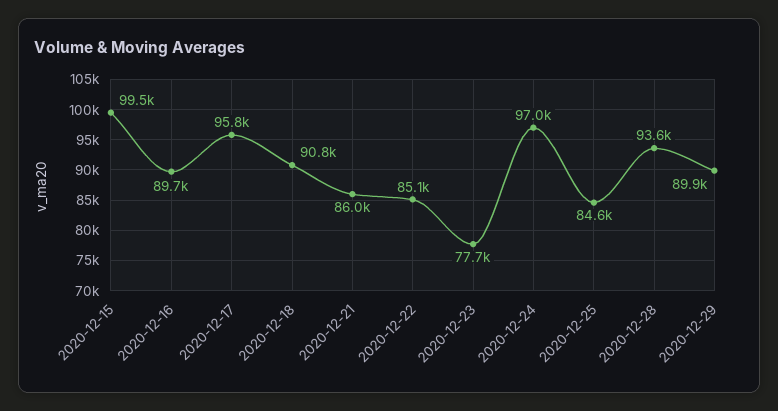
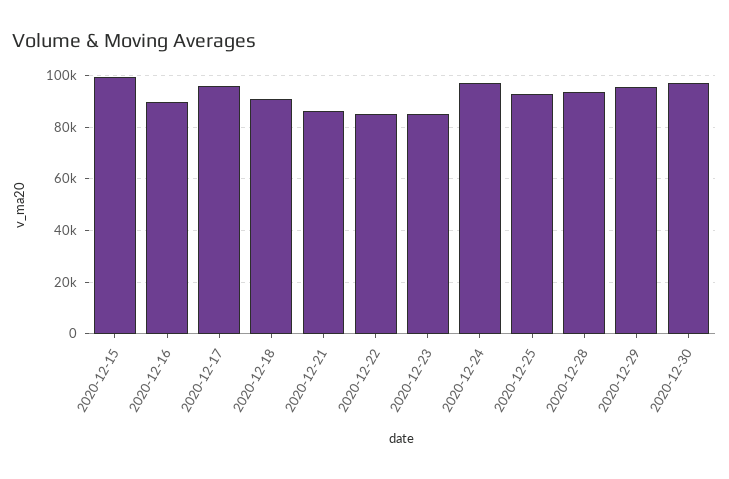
2020-12-23: 77700 -> 85000
2020-12-25: 84600 -> 92500
2020-12-29: 89900 -> 95000
2020-12-30: none -> 97500

